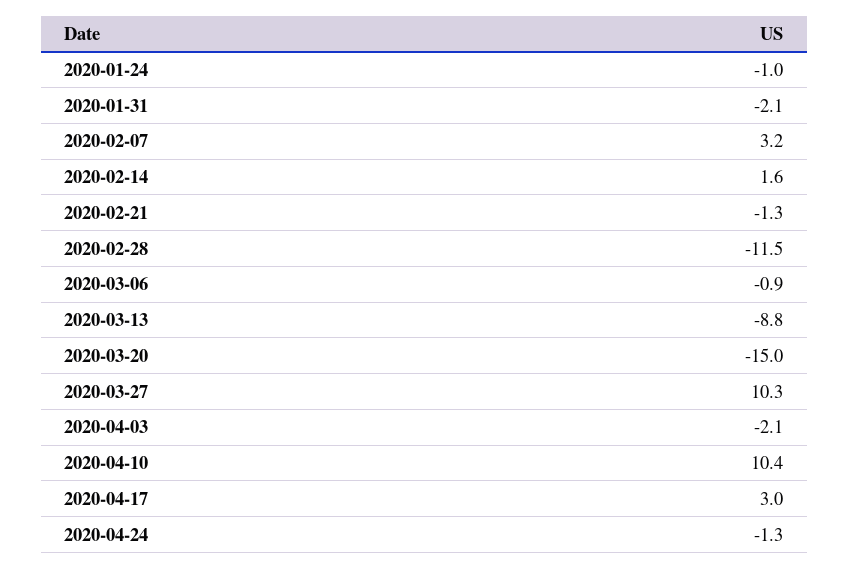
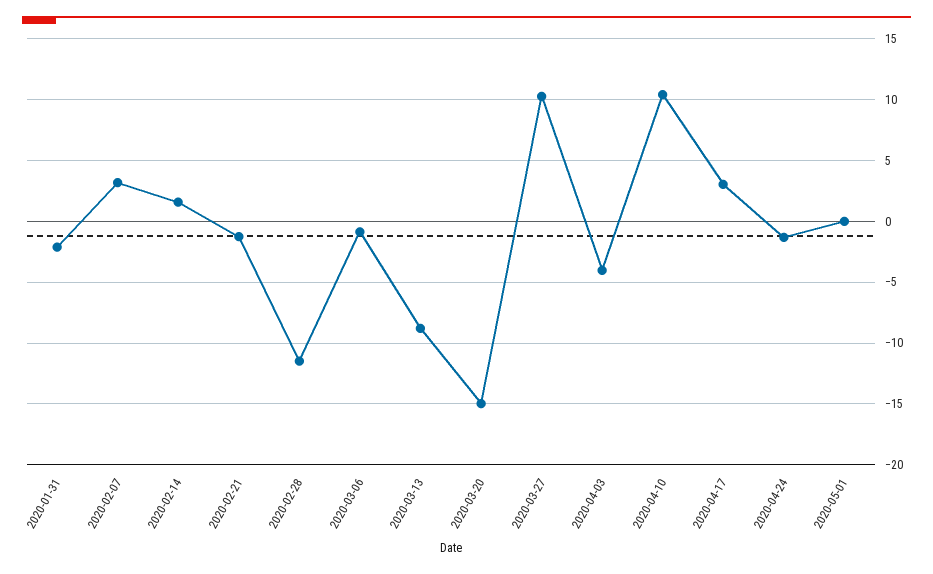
2020-01-24: -1 -> none
2020-04-03: -2.1 -> -4
2020-05-01: none -> 0

